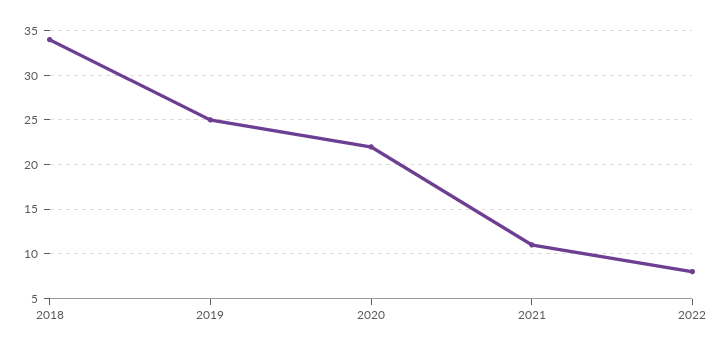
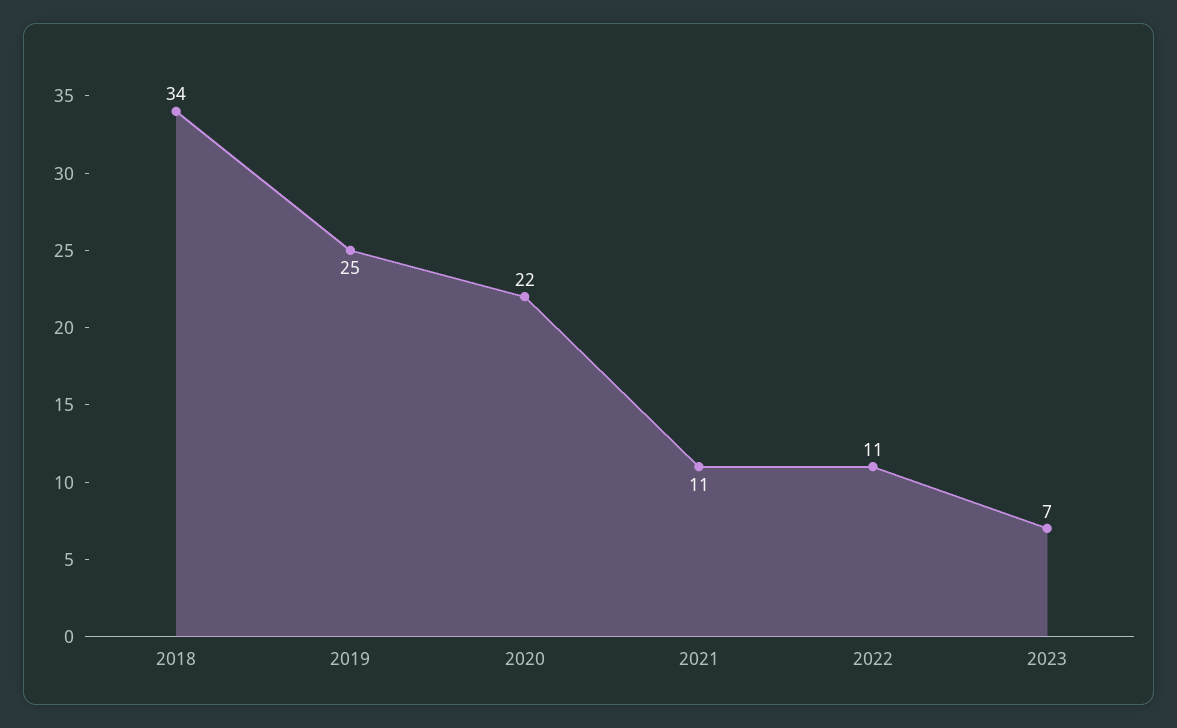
2022: 8 -> 11
2023: none -> 7

